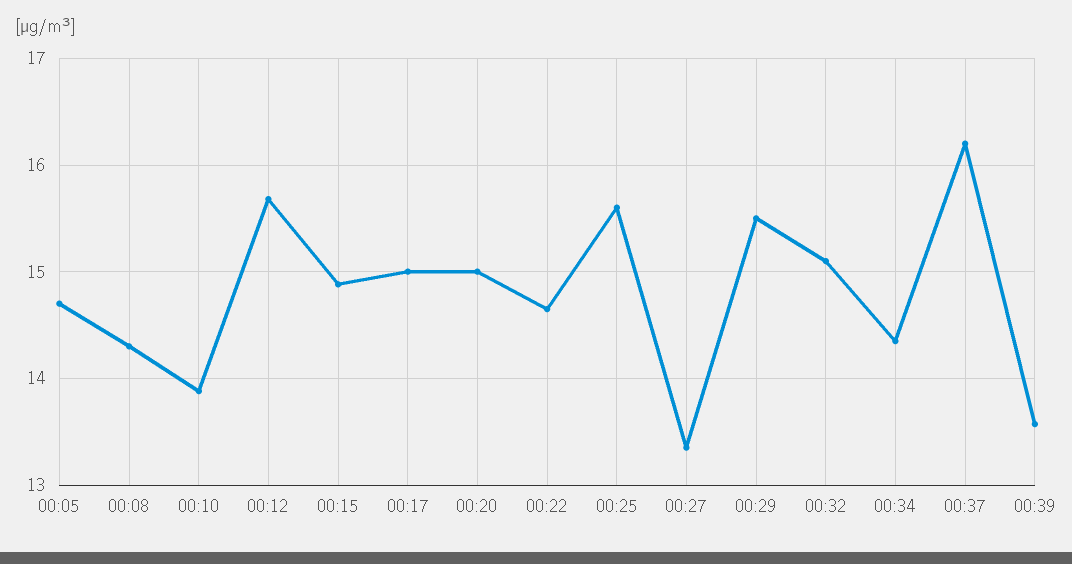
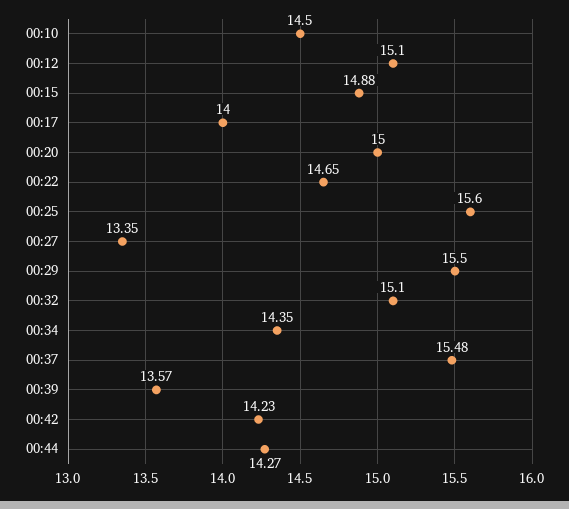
00:05: 14.7 -> none
00:08: 14.3 -> none
00:10: 13.9 -> 14.5
00:12: 15.7 -> 15.1
00:17: 15 -> 14
00:37: 16.2 -> 15.48
00:42: none -> 14.23
00:44: none -> 14.27

